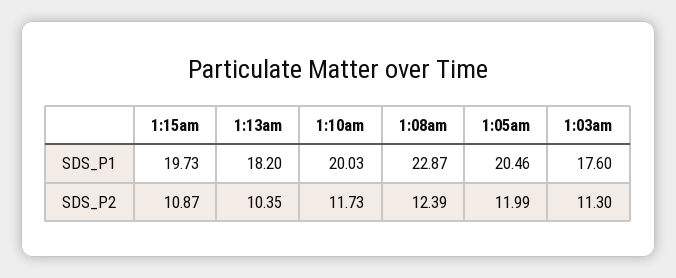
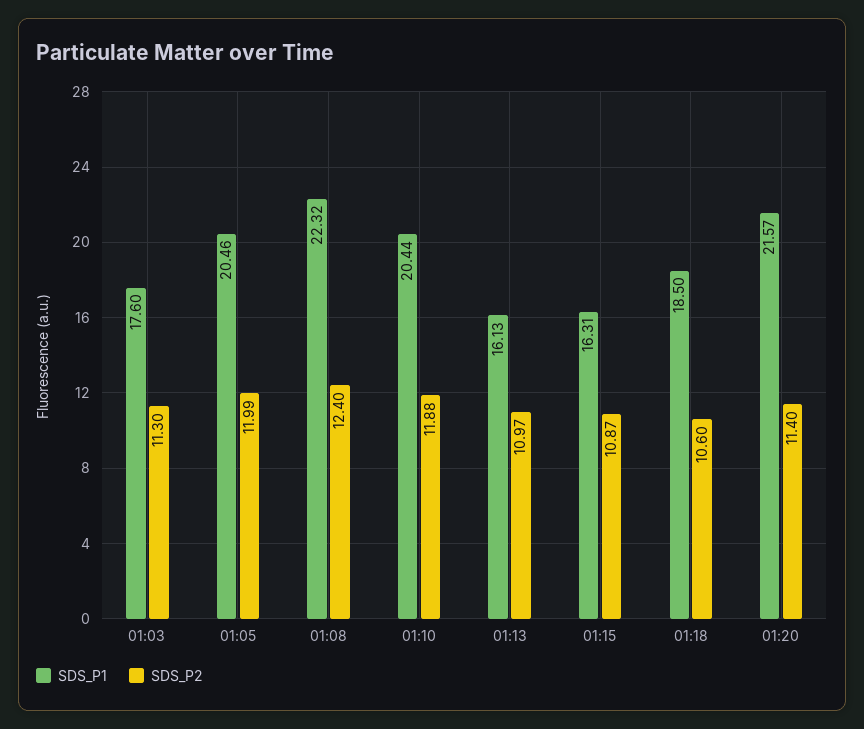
SDS_P1, 1:15am: 19.73 -> 16.31
SDS_P1, 1:13am: 18.2 -> 16.13
SDS_P1, 1:10am: 20.03 -> 20.44
SDS_P1, 1:08am: 22.87 -> 22.32
SDS_P2, 1:13am: 10.35 -> 10.97
SDS_P2, 1:10am: 11.73 -> 11.88
SDS_P2, 1:08am: 12.39 -> 12.4
SDS_P1, 01:18: none -> 18.5
SDS_P2, 01:18: none -> 10.6
SDS_P1, 01:20: none -> 21.57
SDS_P2, 01:20: none -> 11.4

